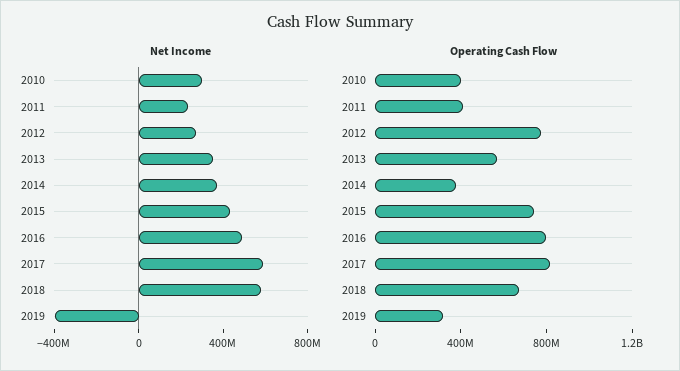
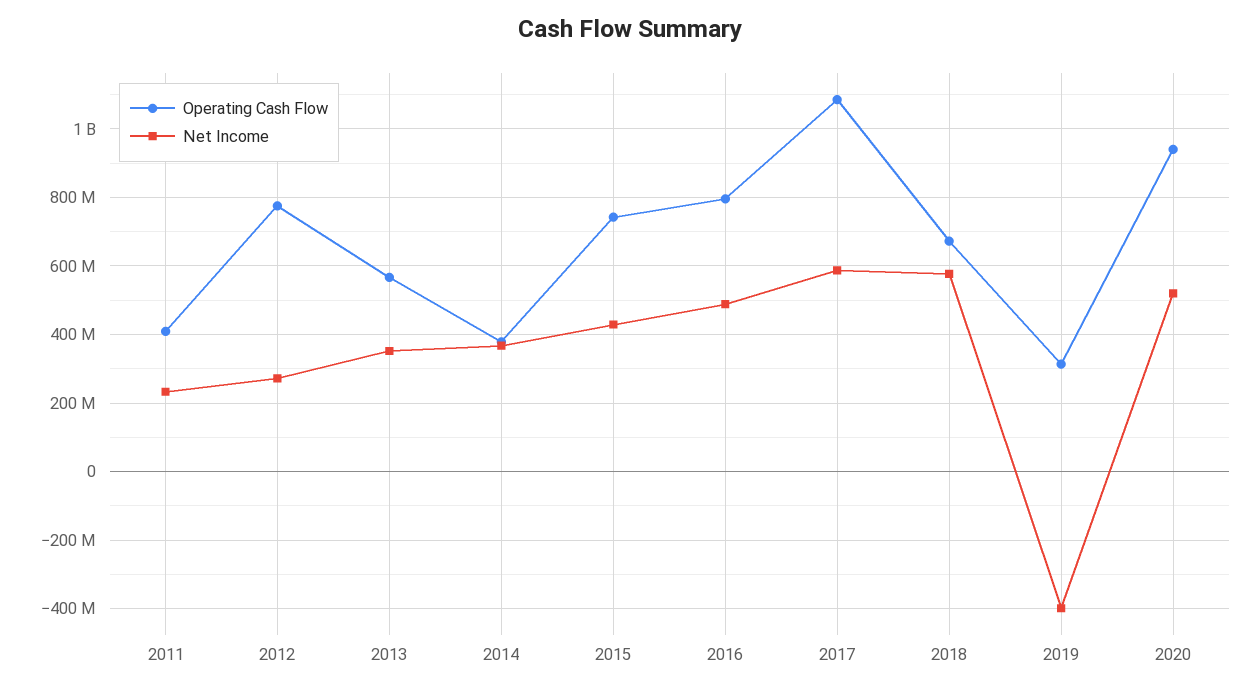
Net Income, 2010: 300000000 -> none
Operating Cash Flow, 2010: 400000000 -> none
Operating Cash Flow, 2017: 800000000 -> 1080000000
Operating Cash Flow, 2020: none -> 940000000
Net Income, 2020: none -> 520000000

